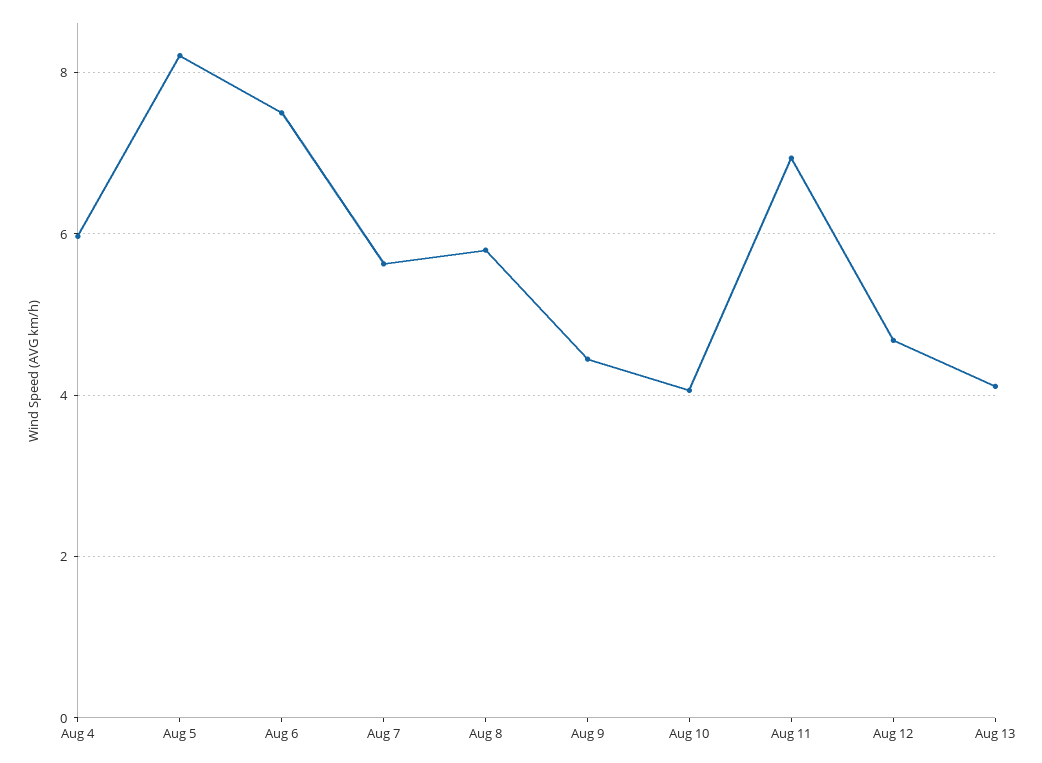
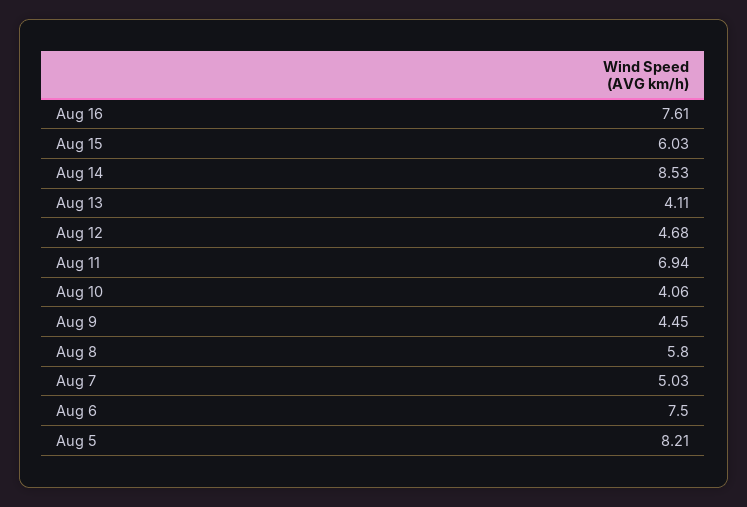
Aug 4: 6 -> none
Aug 7: 5.6 -> 5.03
Aug 16: none -> 7.61
Aug 15: none -> 6.03
Aug 14: none -> 8.53

